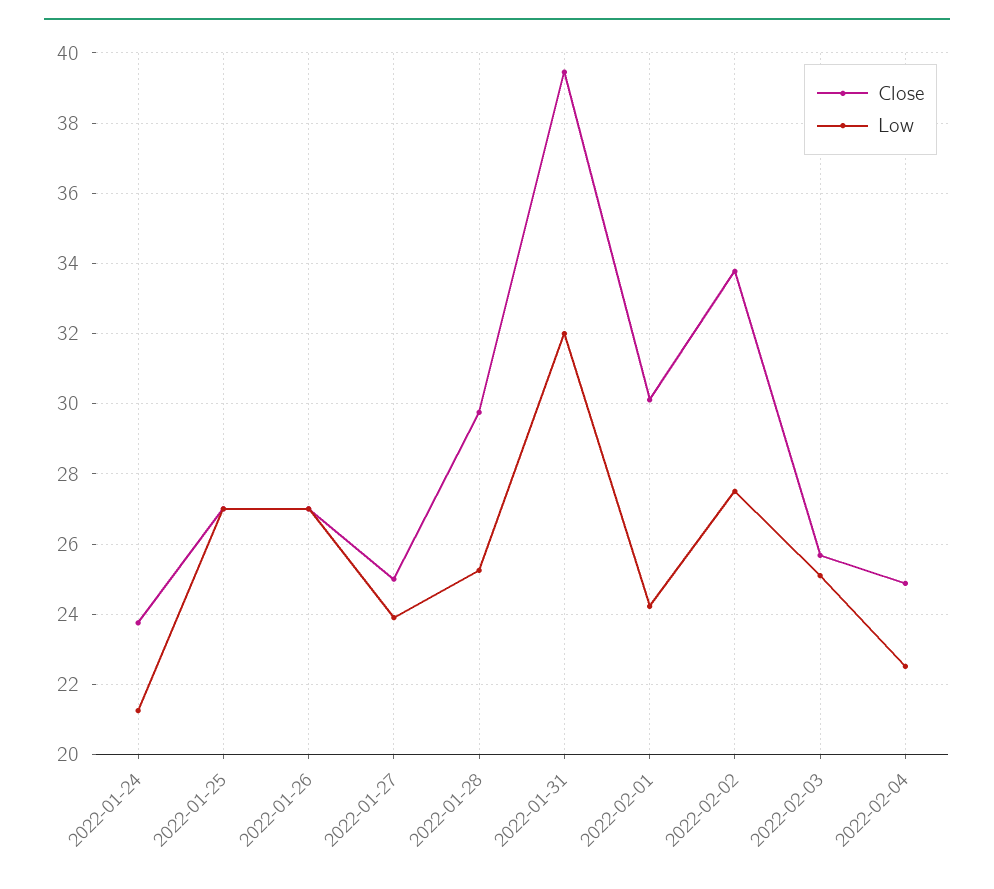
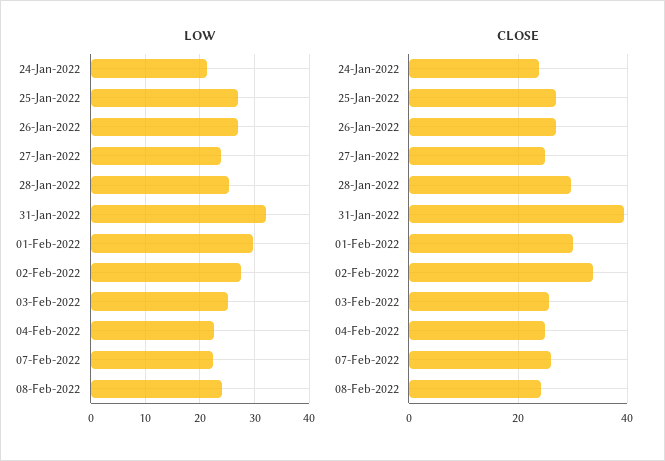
Low, 2022-02-01: 24.2 -> 30
Low, 07-Feb-2022: none -> 22
Low, 08-Feb-2022: none -> 24
Close, 07-Feb-2022: none -> 26
Close, 08-Feb-2022: none -> 24

